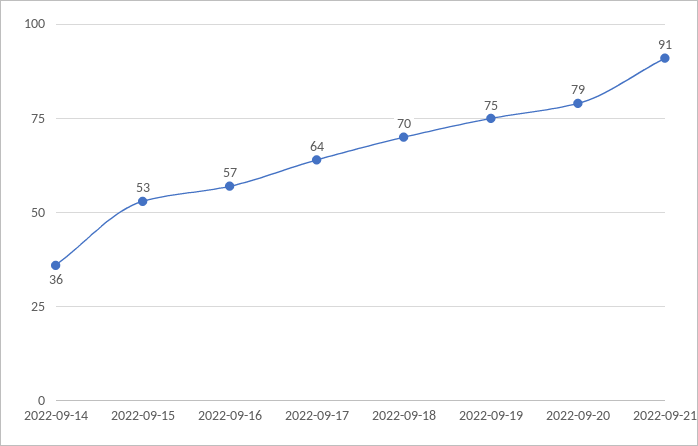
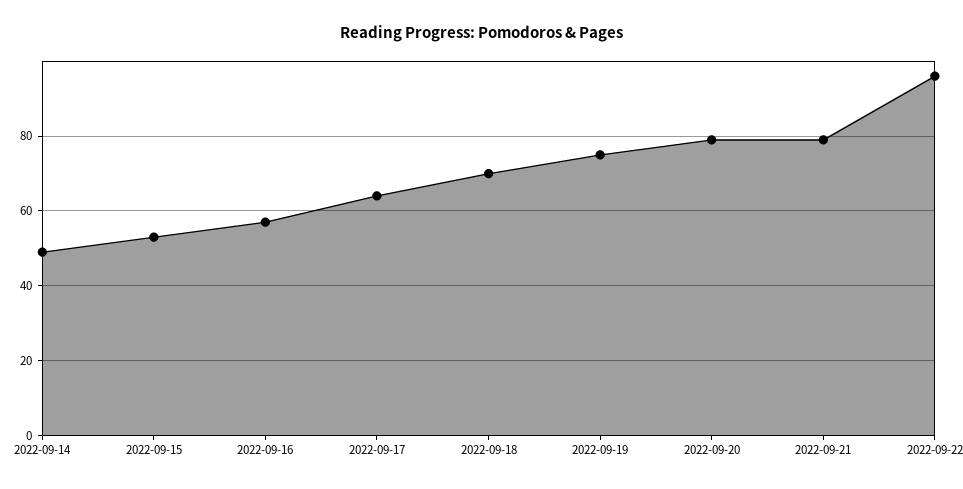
2022-09-14: 36 -> 50
2022-09-21: 91 -> 80
2022-09-22: none -> 95

